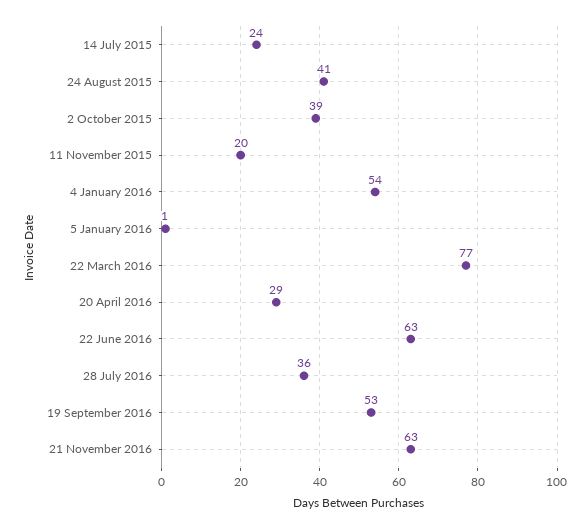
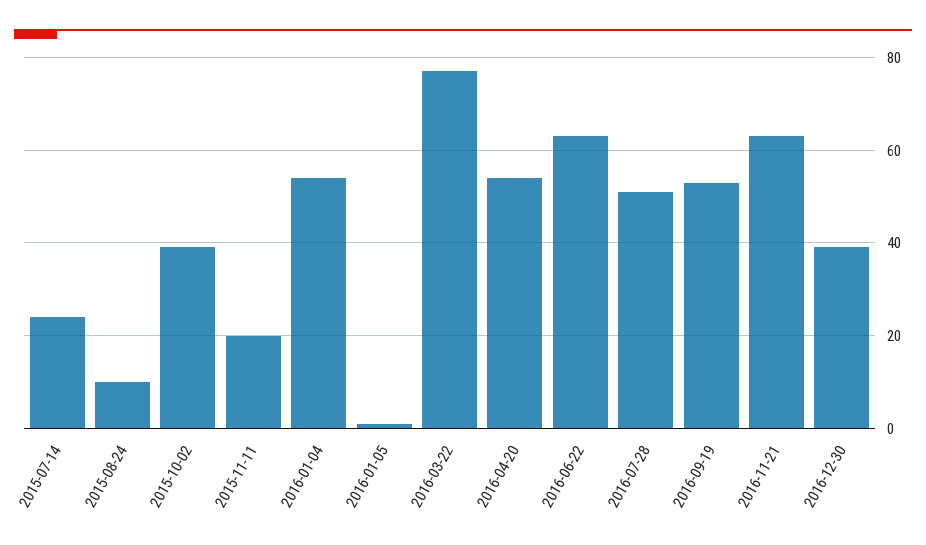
24 August 2015: 41 -> 10
20 April 2016: 29 -> 55
28 July 2016: 36 -> 50
2016-12-30: none -> 40

